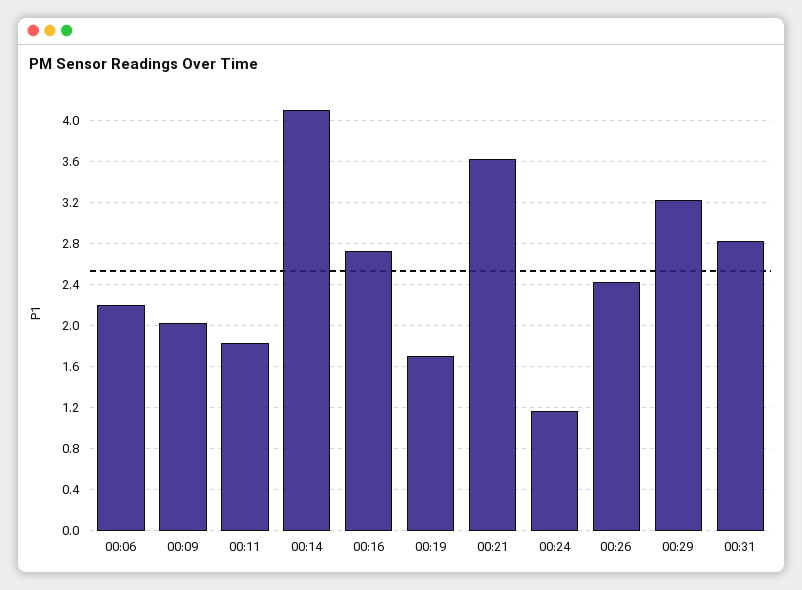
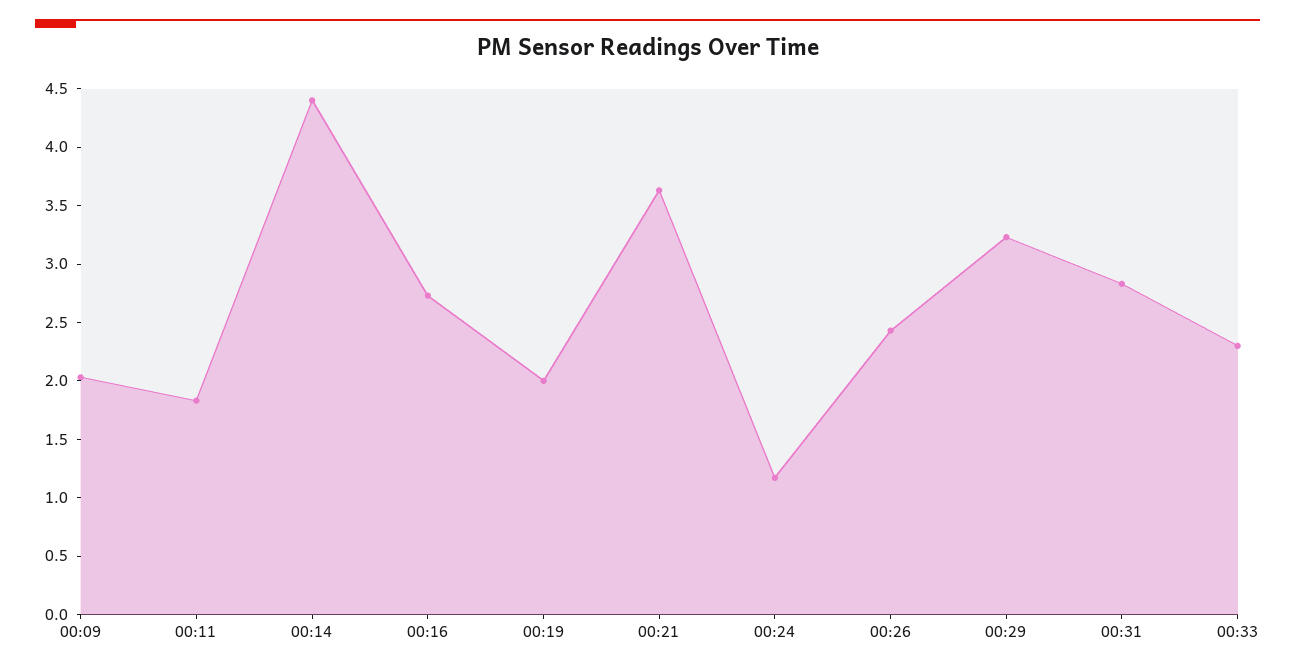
00:06: 2.2 -> none
00:14: 4.1 -> 4.4
00:19: 1.7 -> 2
00:33: none -> 2.3

